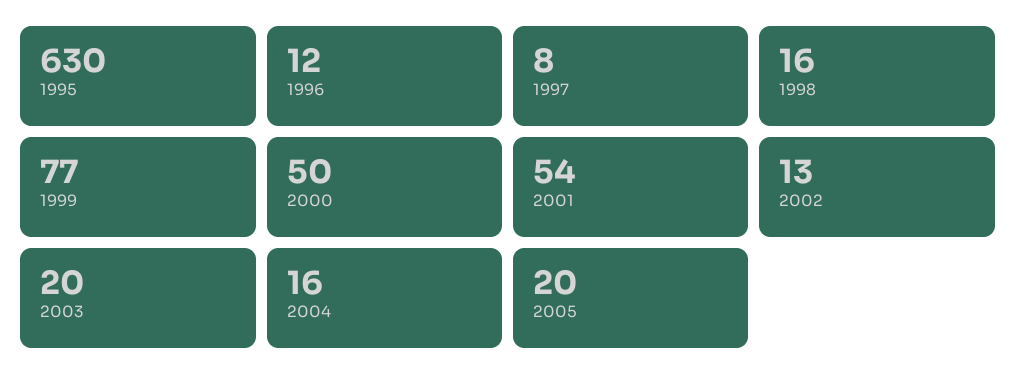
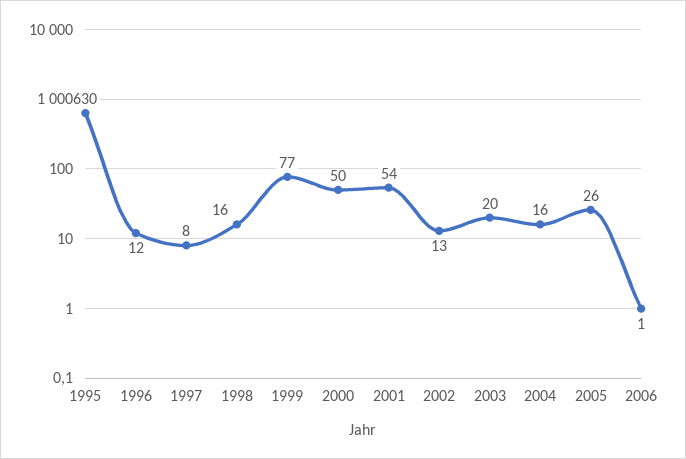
2005: 20 -> 26
2006: none -> 1

